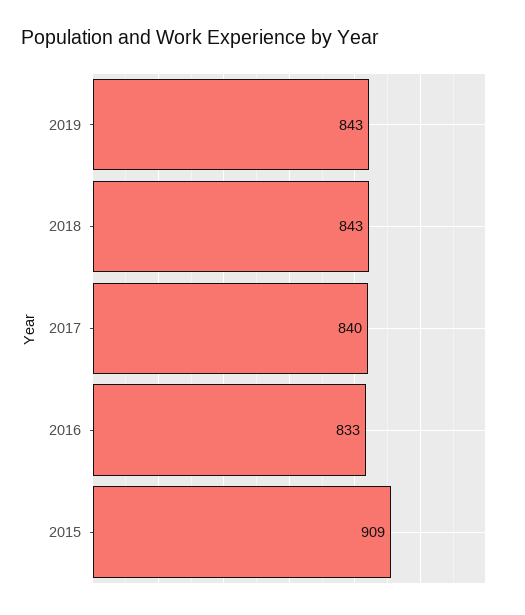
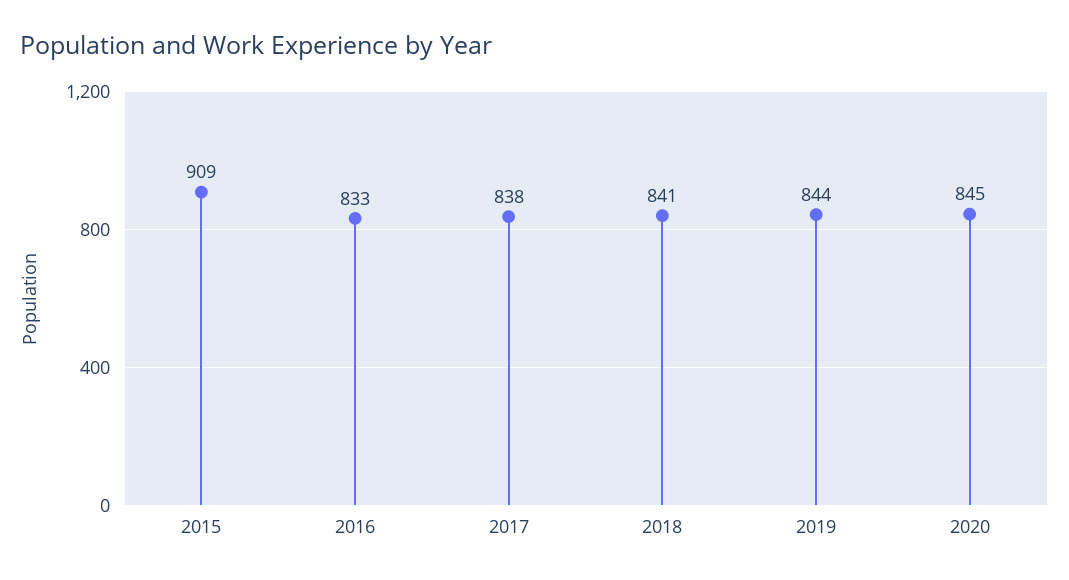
2019: 843 -> 844
2018: 843 -> 841
2017: 840 -> 838
2020: none -> 845

